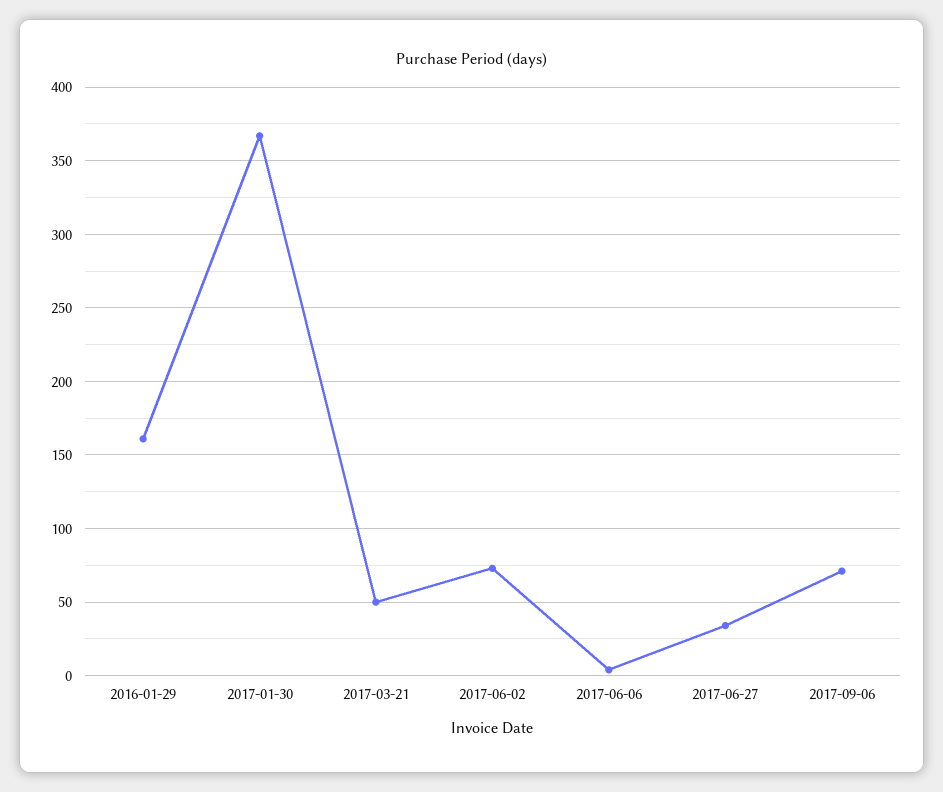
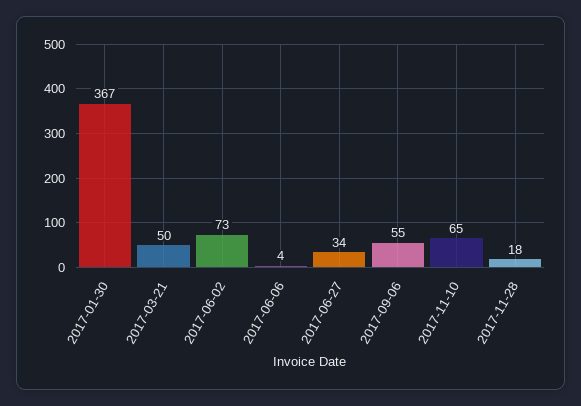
2016-01-29: 160 -> none
2017-09-06: 70 -> 55
2017-11-10: none -> 65
2017-11-28: none -> 18

